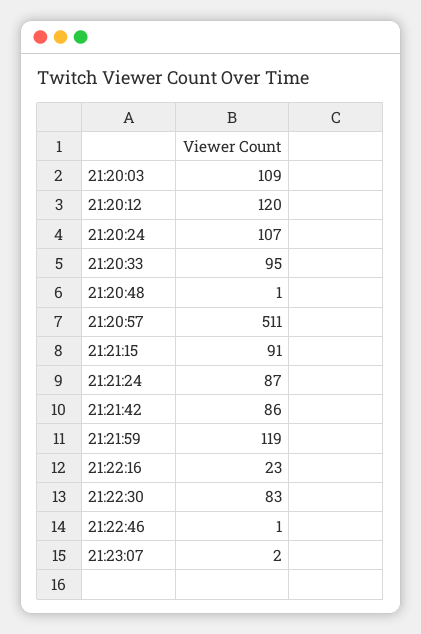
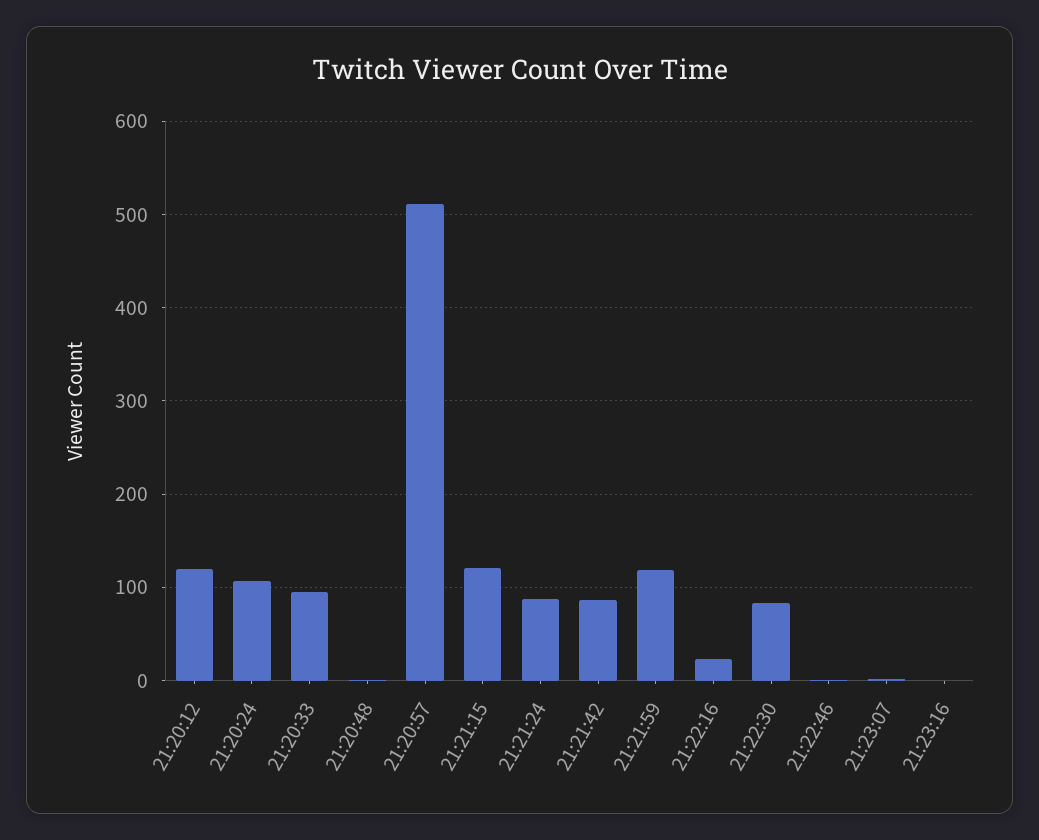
21:20:03: 109 -> none
21:21:15: 91 -> 120
21:23:16: none -> 0

